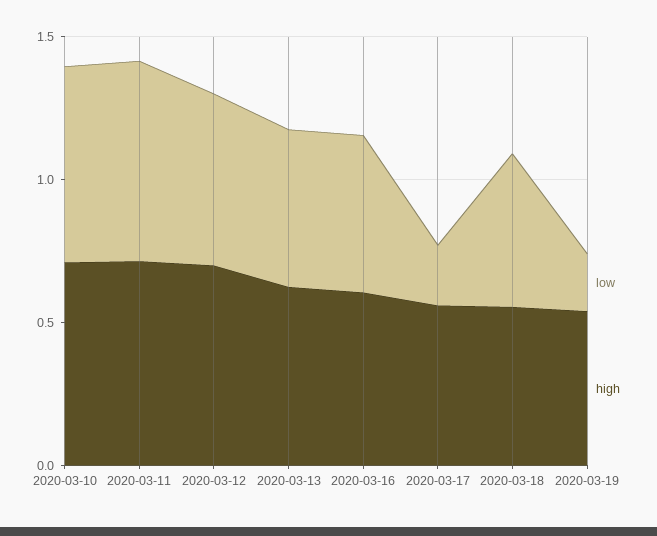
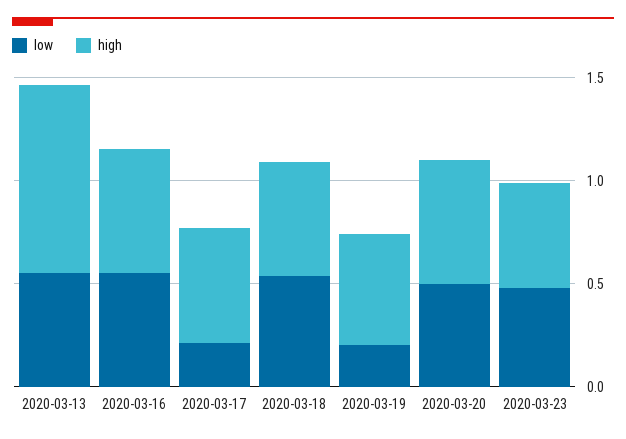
low, 2020-03-10: 0.7 -> none
high, 2020-03-10: 0.7 -> none
low, 2020-03-11: 0.7 -> none
high, 2020-03-11: 0.7 -> none
low, 2020-03-12: 0.6 -> none
high, 2020-03-12: 0.7 -> none
high, 2020-03-13: 0.6 -> 0.9
low, 2020-03-20: none -> 0.5
high, 2020-03-20: none -> 0.6
low, 2020-03-23: none -> 0.5
high, 2020-03-23: none -> 0.5

